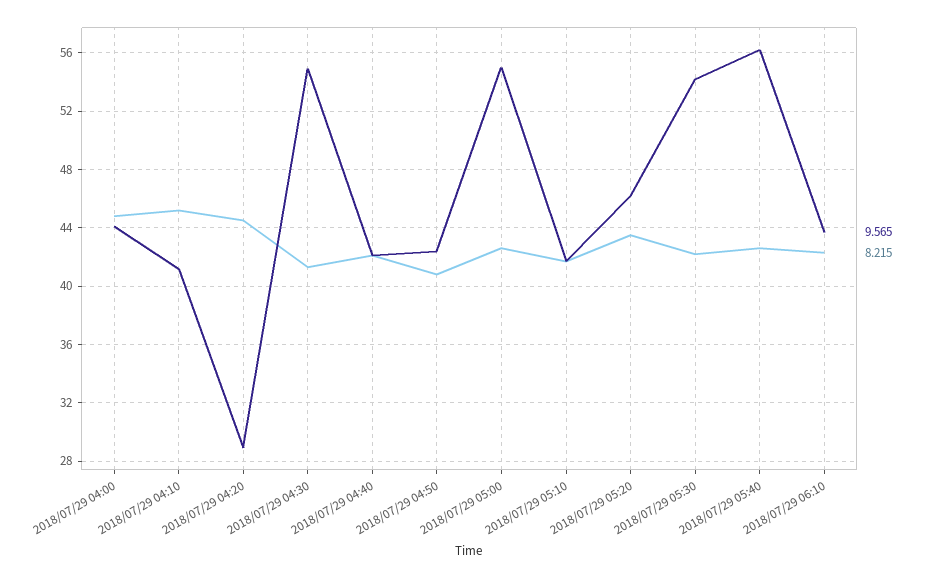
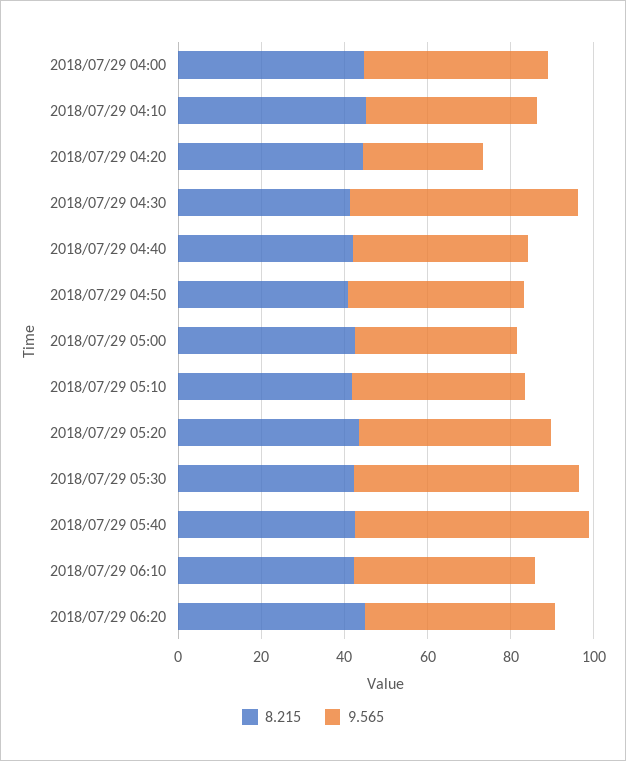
9.565, 2018/07/29 05:00: 55 -> 40
8.215, 2018/07/29 06:20: none -> 45
9.565, 2018/07/29 06:20: none -> 45

